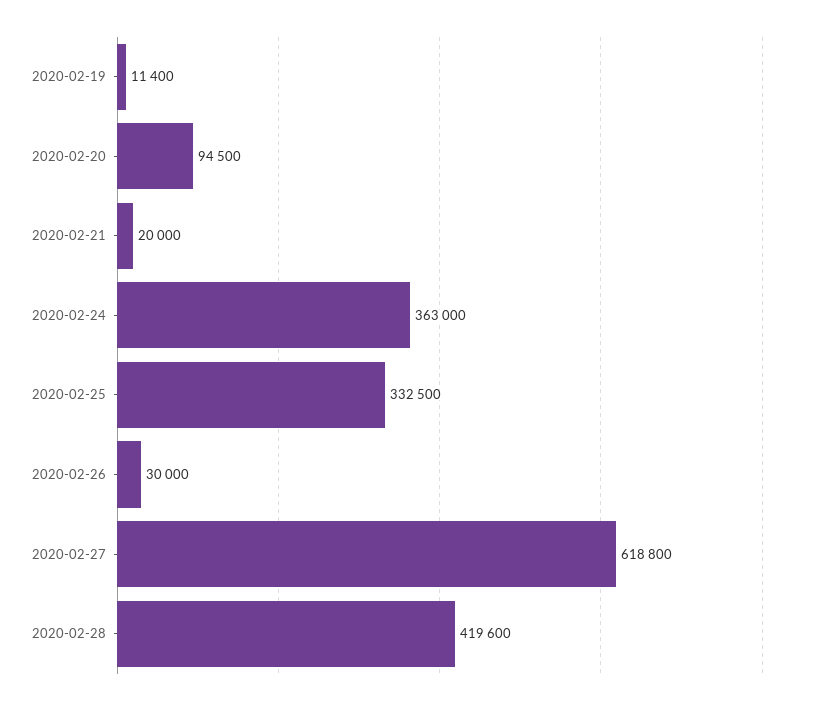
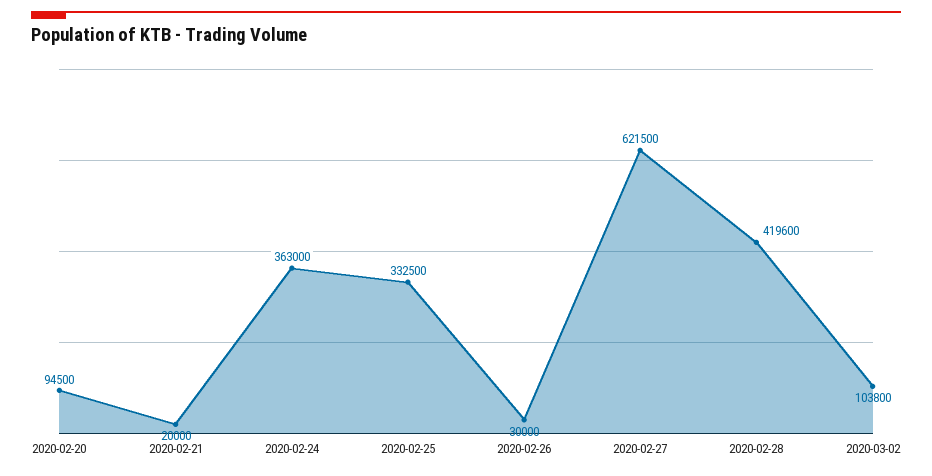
2020-02-19: 11400 -> none
2020-02-27: 618800 -> 621500
2020-03-02: none -> 103800

